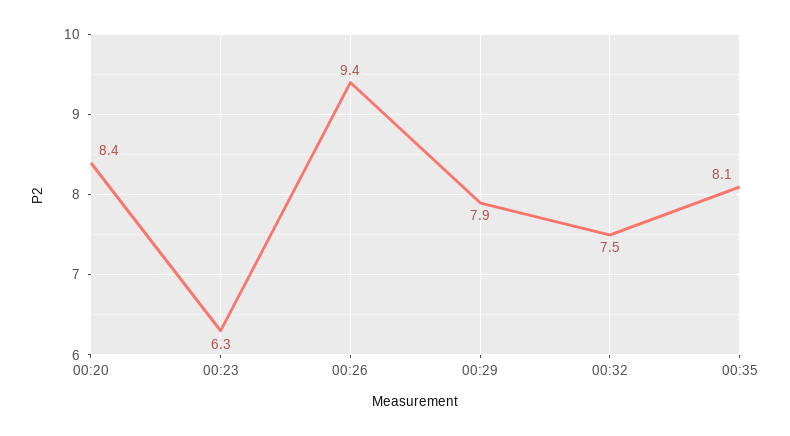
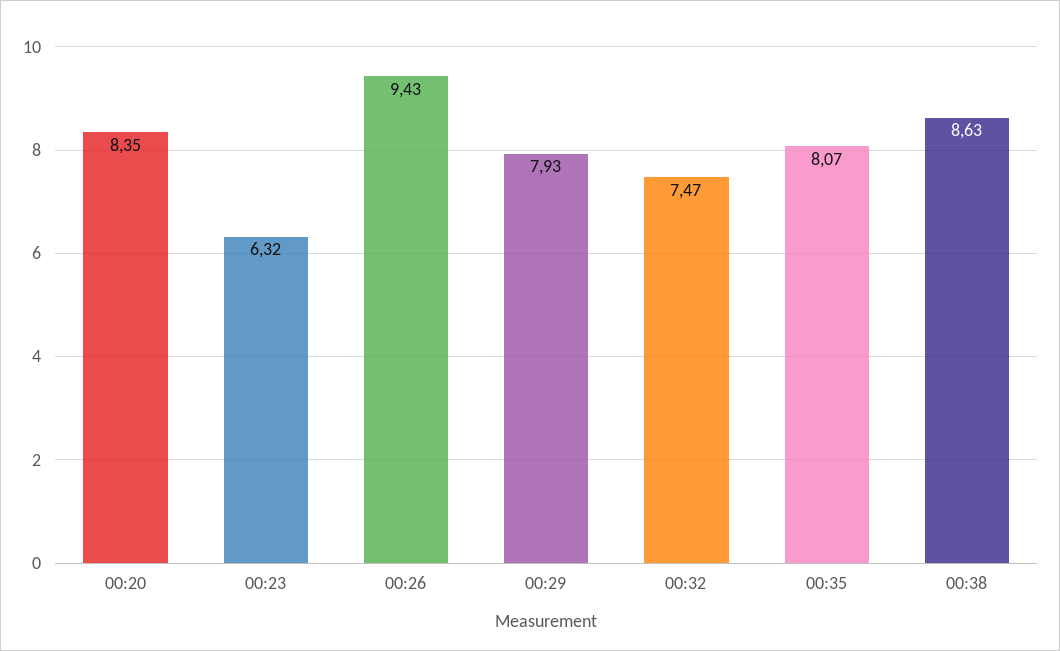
00:38: none -> 8.63

